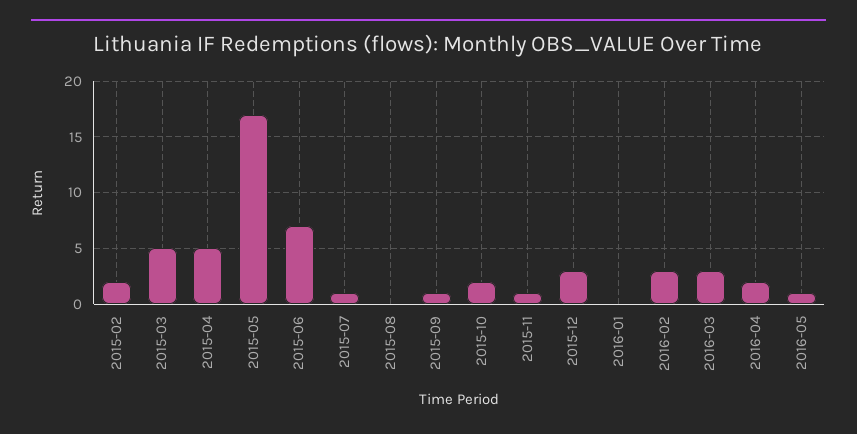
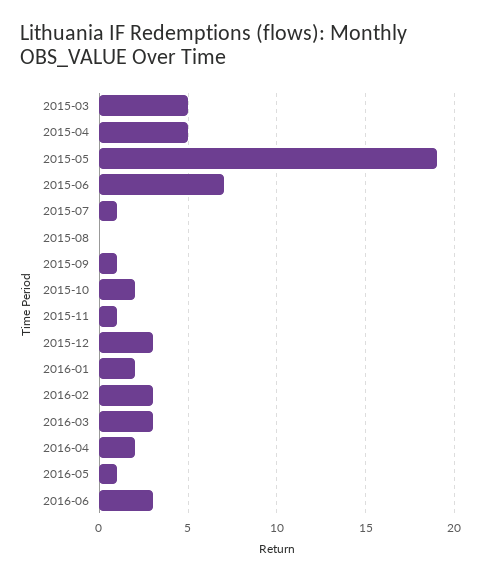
2015-02: 2 -> none
2015-05: 17 -> 19
2016-01: 0 -> 2
2016-06: none -> 3

